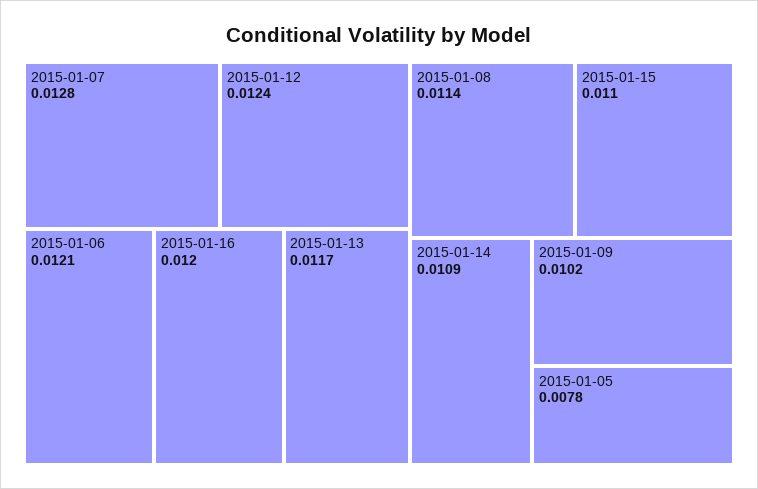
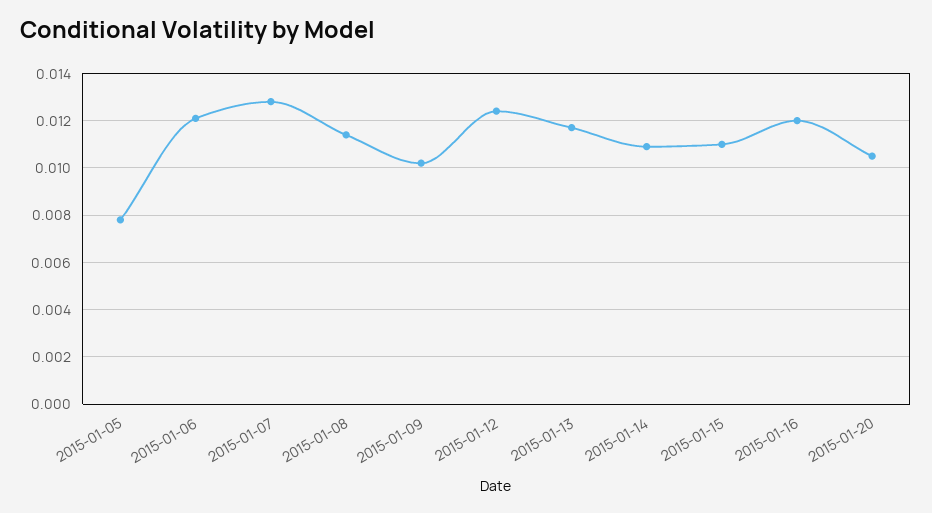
2015-01-20: none -> 0.0105

